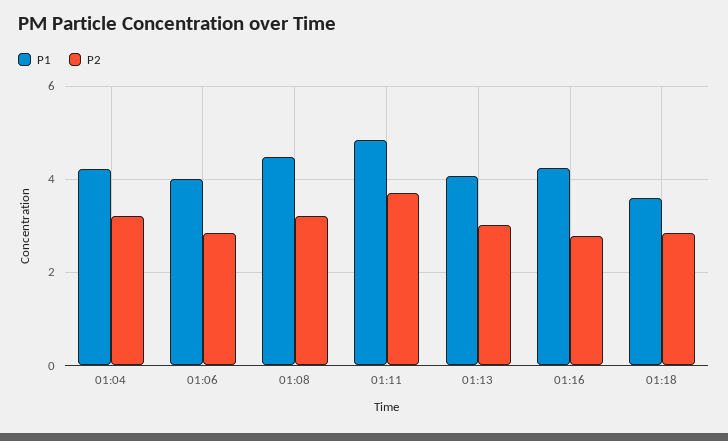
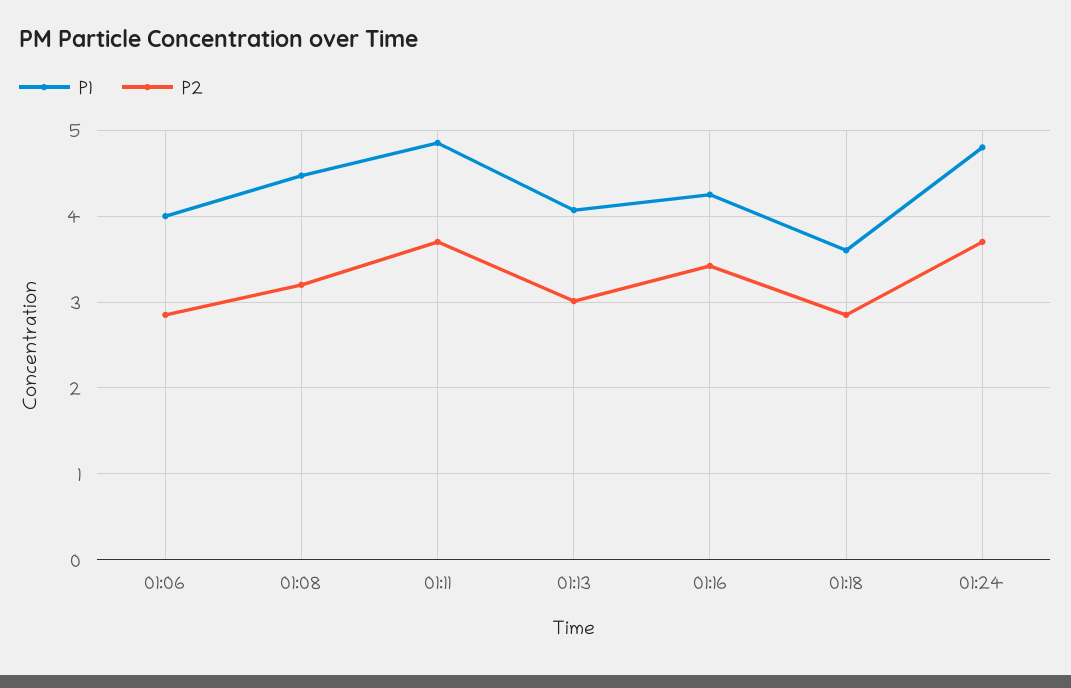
P1, 01:04: 4.2 -> none
P2, 01:04: 3.2 -> none
P2, 01:16: 2.8 -> 3.4
P1, 01:24: none -> 4.8
P2, 01:24: none -> 3.7

